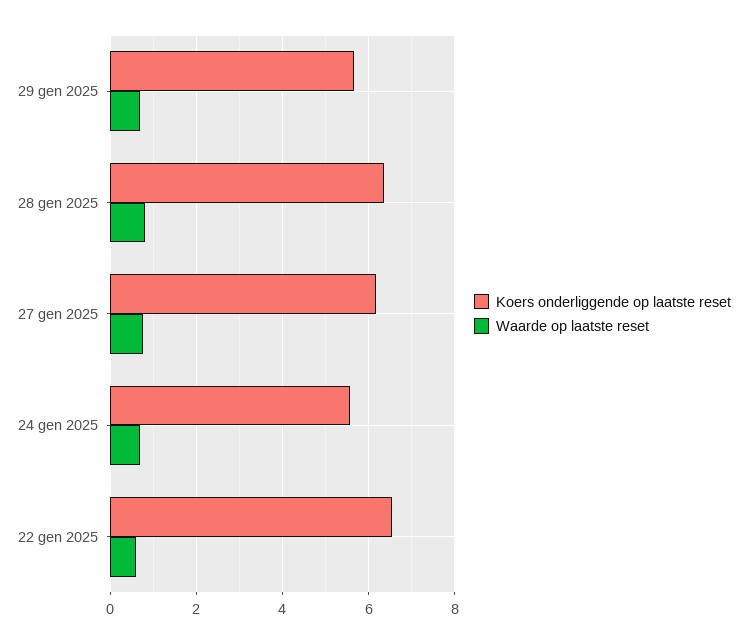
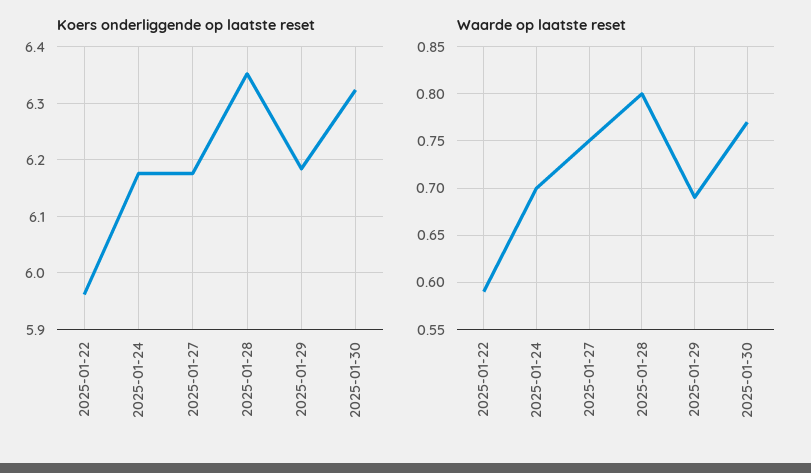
Koers onderliggende op laatste reset, 29 gen 2025: 5.6 -> 6.18
Koers onderliggende op laatste reset, 24 gen 2025: 5.6 -> 6.18
Koers onderliggende op laatste reset, 22 gen 2025: 6.6 -> 5.96
Koers onderliggende op laatste reset, 2025-01-30: none -> 6.32
Waarde op laatste reset, 2025-01-30: none -> 0.77

